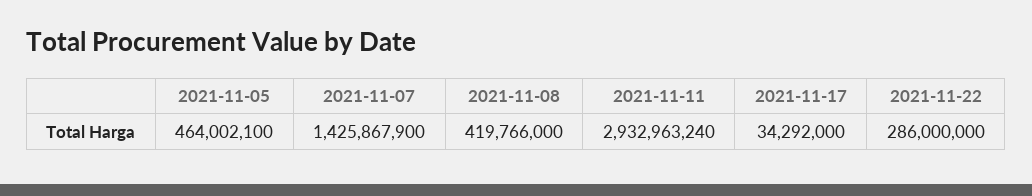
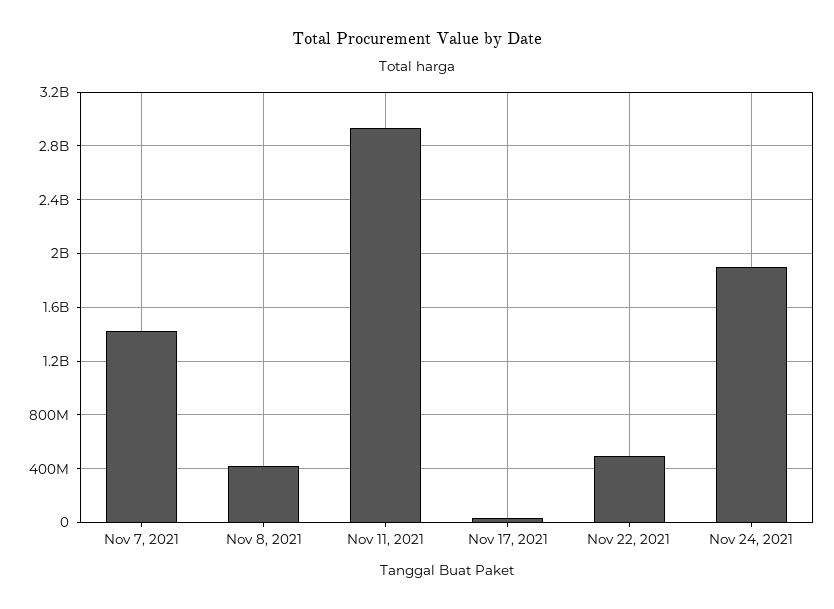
2021-11-05: 464002100 -> none
2021-11-22: 286000000 -> 500000000
Nov 24, 2021: none -> 1900000000

